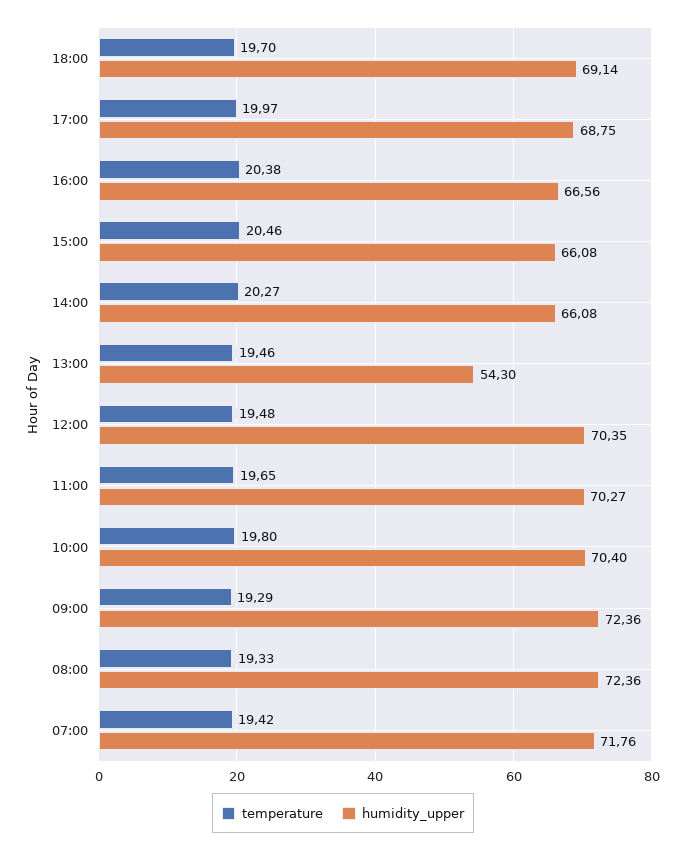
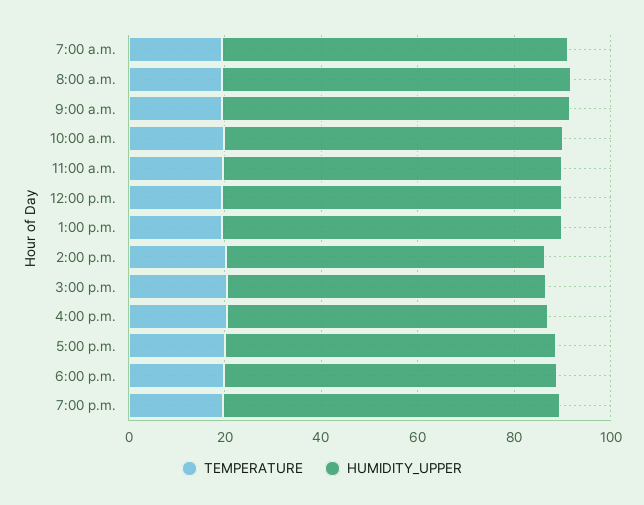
humidity_upper, 13:00: 54.3 -> 70
temperature, 7:00 p.m.: none -> 20
humidity_upper, 7:00 p.m.: none -> 70

